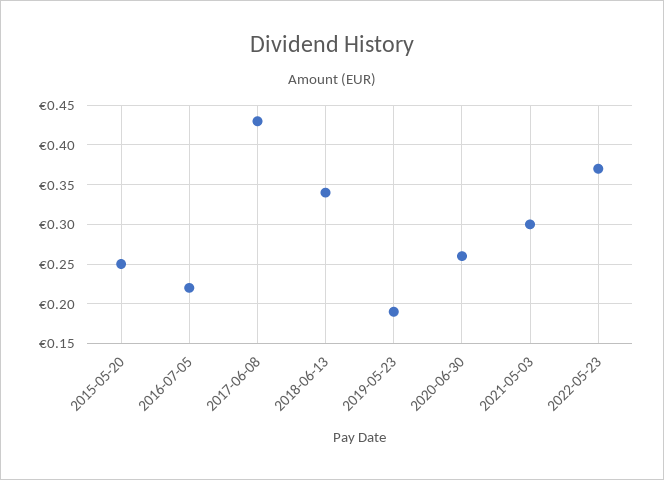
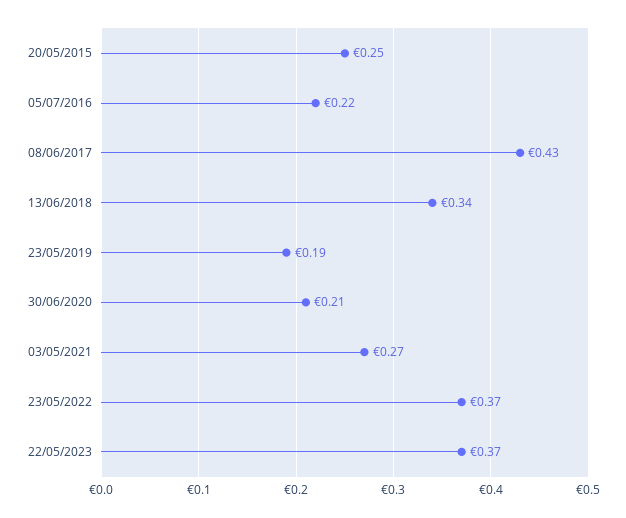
2020-06-30: 0.26 -> 0.21
2021-05-03: 0.3 -> 0.27
22/05/2023: none -> 0.37

